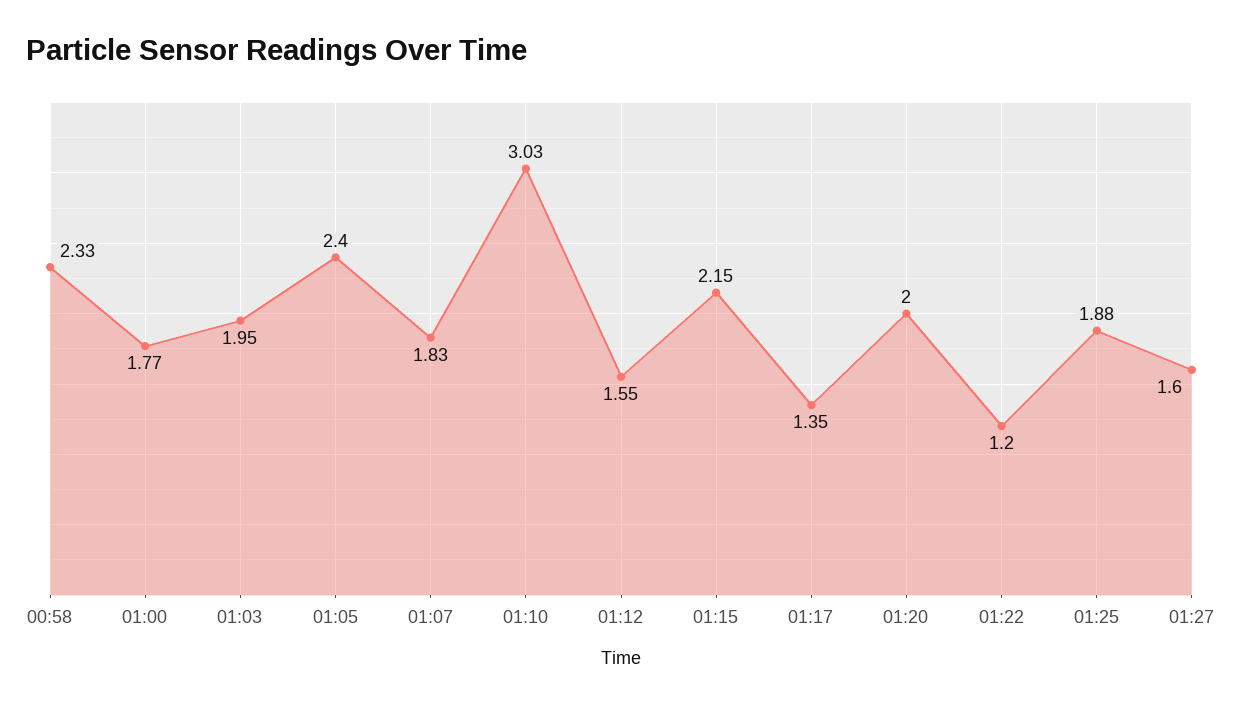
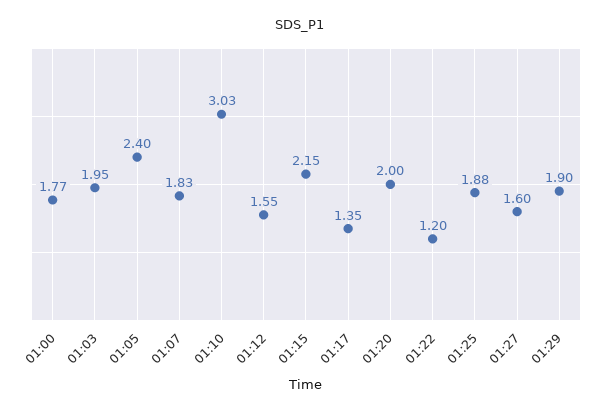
00:58: 2.33 -> none
01:29: none -> 1.9

